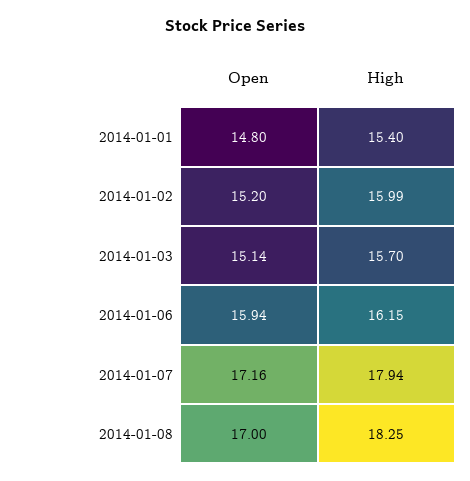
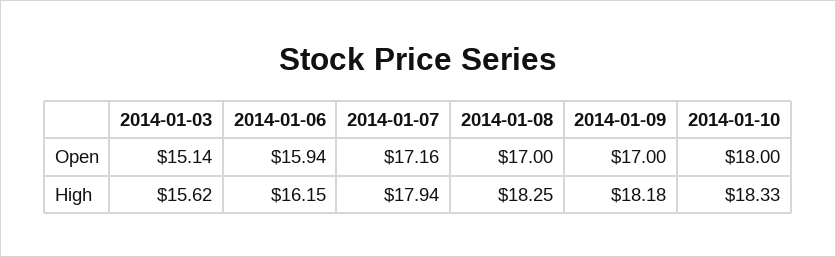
Open, 2014-01-01: 14.8 -> none
High, 2014-01-01: 15.4 -> none
Open, 2014-01-02: 15.2 -> none
High, 2014-01-02: 15.99 -> none
High, 2014-01-03: 15.7 -> 15.62
Open, 2014-01-09: none -> 17
Open, 2014-01-10: none -> 18
High, 2014-01-09: none -> 18.18
High, 2014-01-10: none -> 18.33

